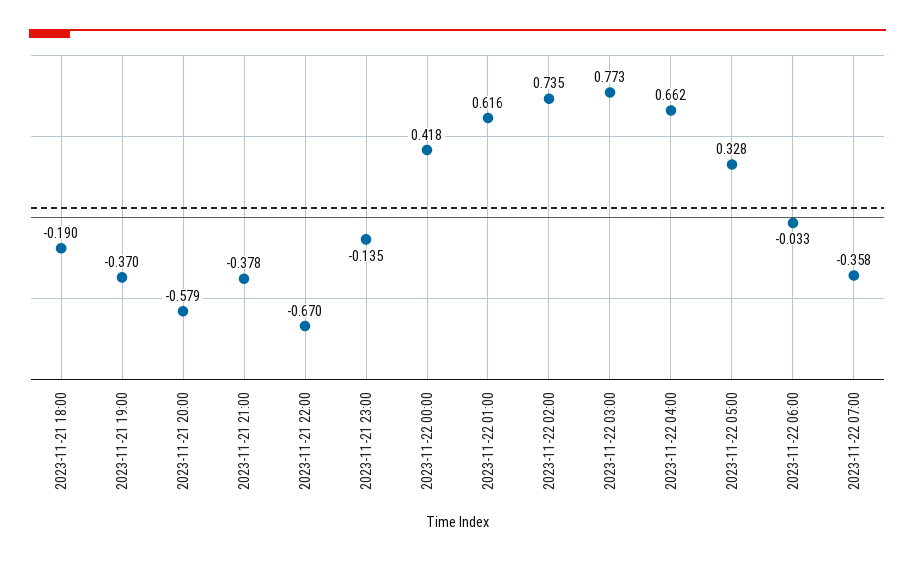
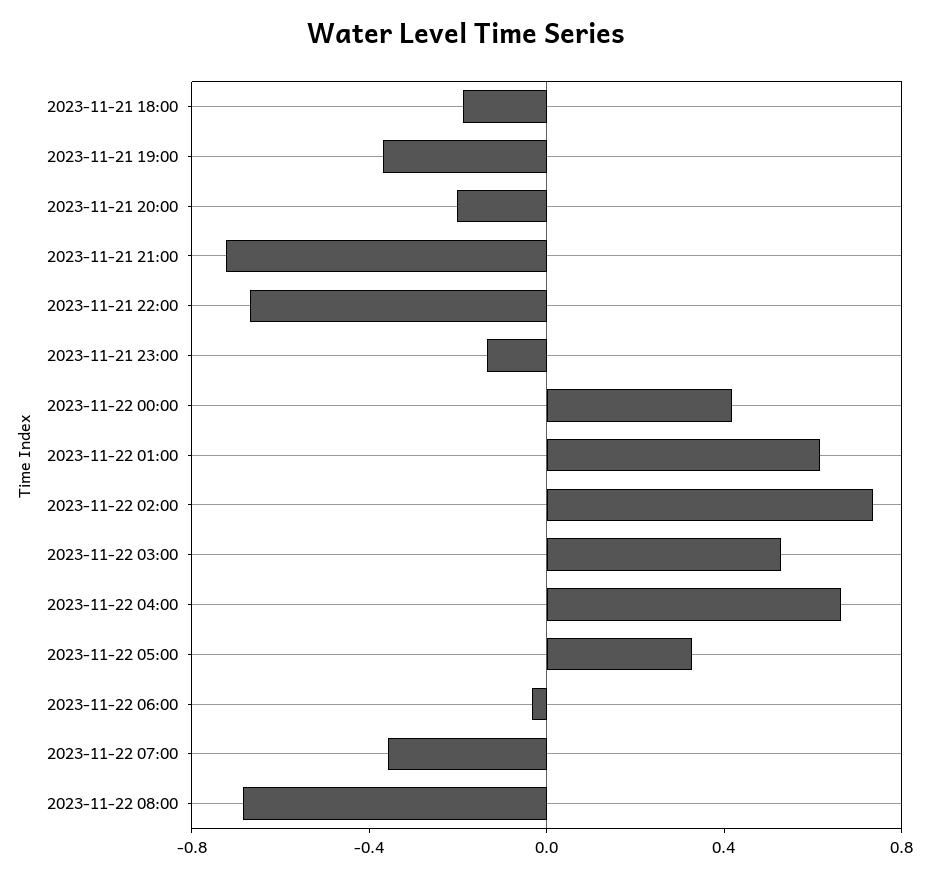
2023-11-21 20:00: -0.579 -> -0.2
2023-11-21 21:00: -0.378 -> -0.7
2023-11-22 03:00: 0.773 -> 0.5
2023-11-22 08:00: none -> -0.7

